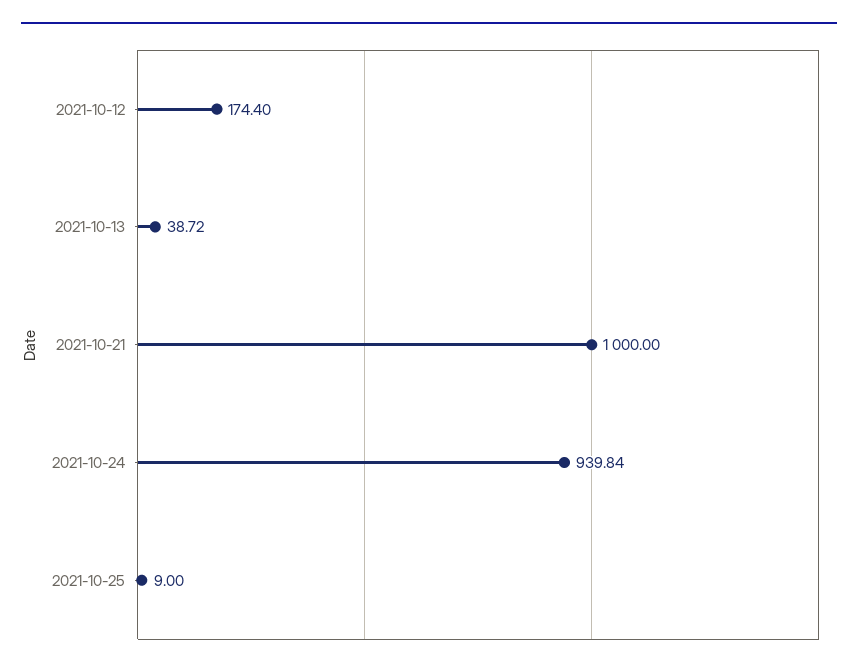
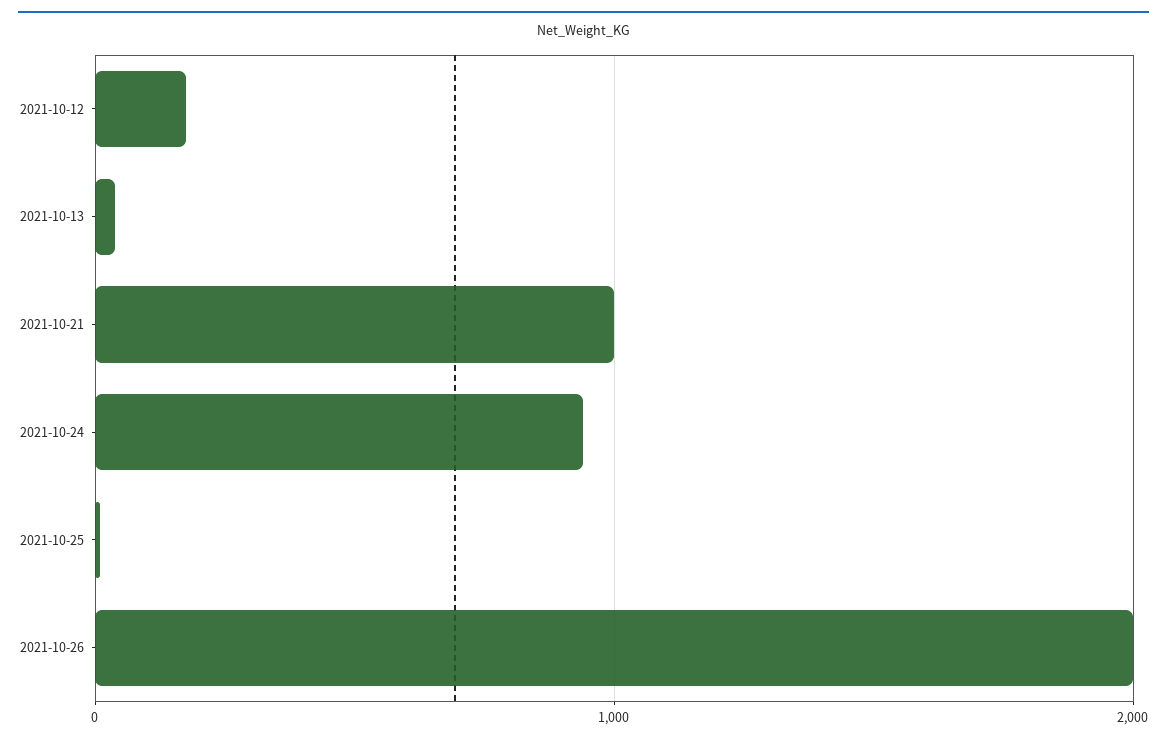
2021-10-26: none -> 2000

